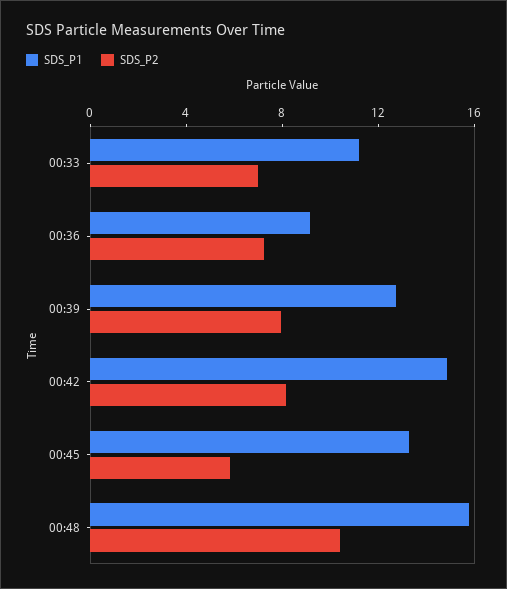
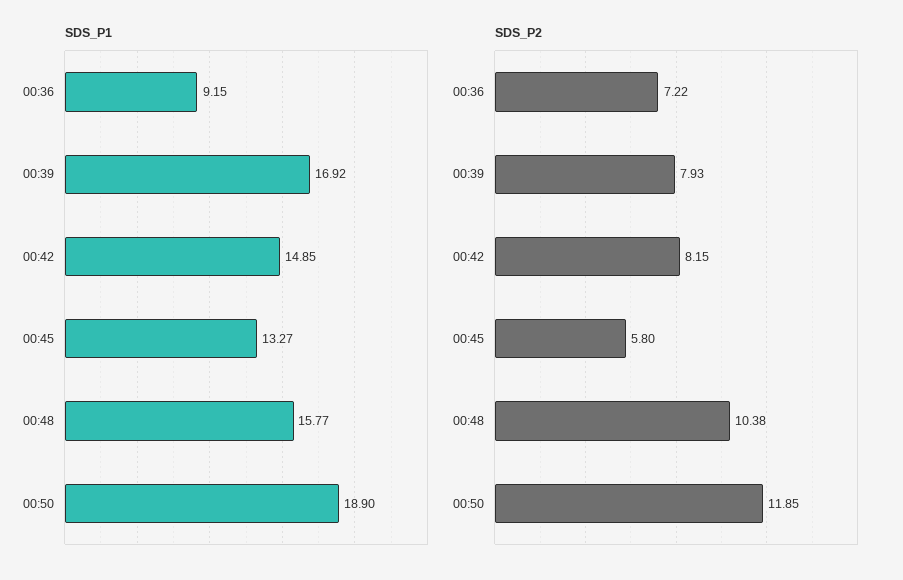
SDS_P1, 00:33: 11 -> none
SDS_P2, 00:33: 7 -> none
SDS_P1, 00:39: 13 -> 16.92
SDS_P1, 00:50: none -> 18.9
SDS_P2, 00:50: none -> 11.85

